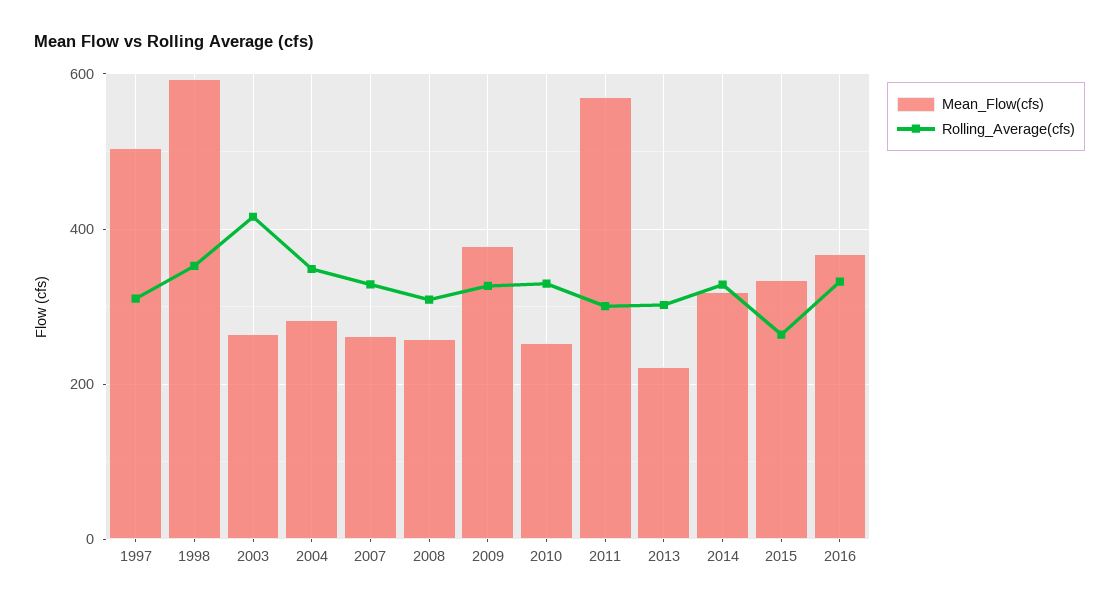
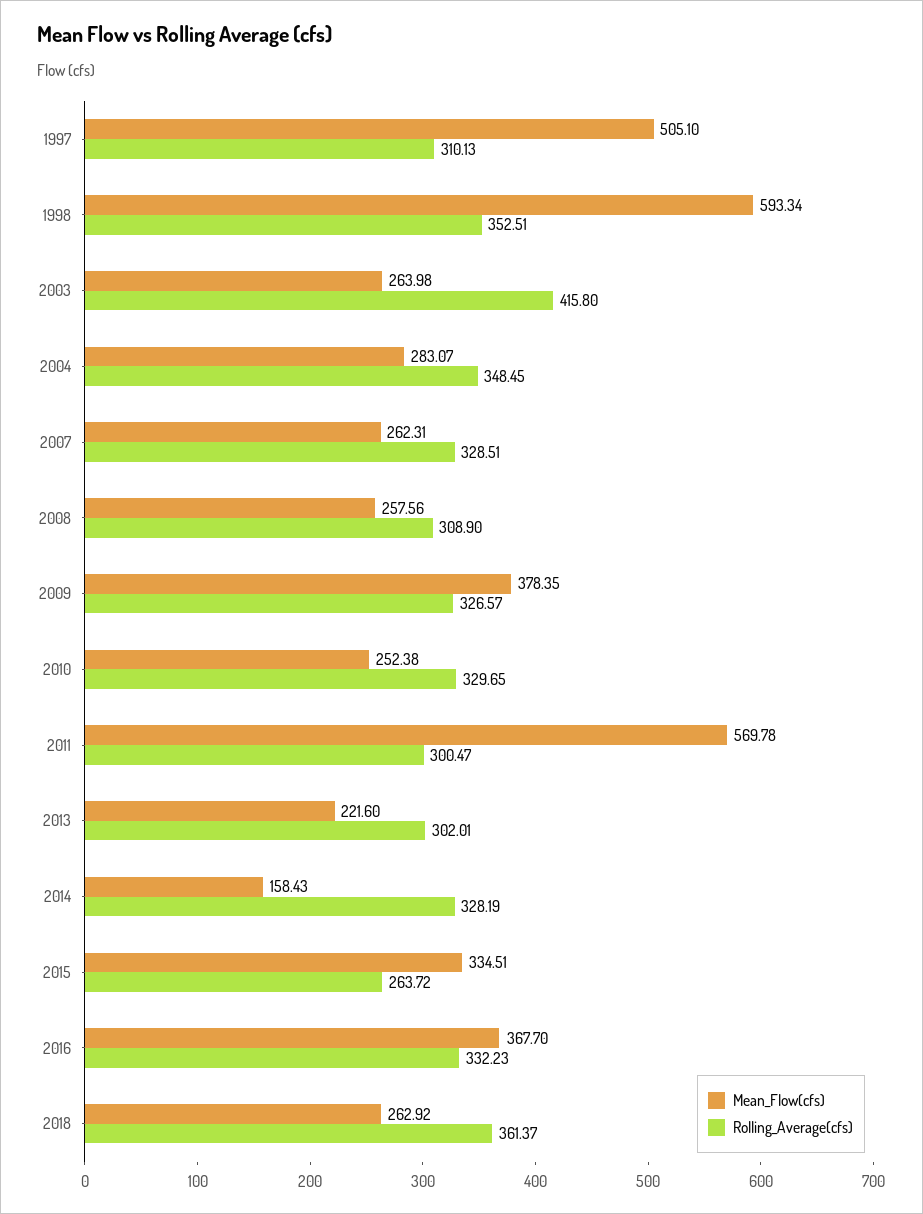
Mean_Flow(cfs), 2014: 320 -> 158.43
Mean_Flow(cfs), 2018: none -> 262.92
Rolling_Average(cfs), 2018: none -> 361.37

